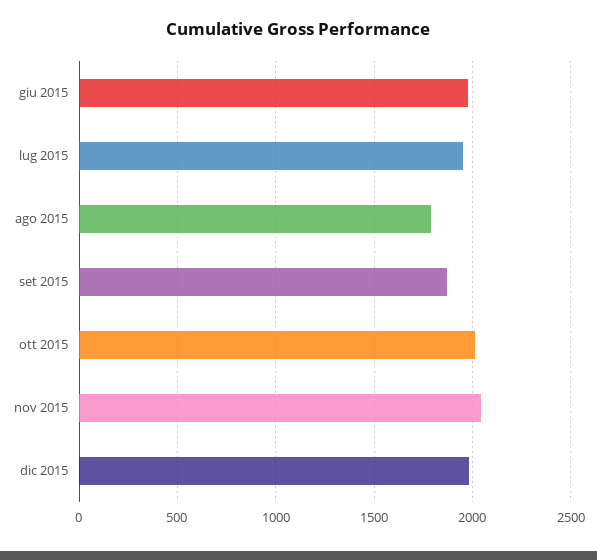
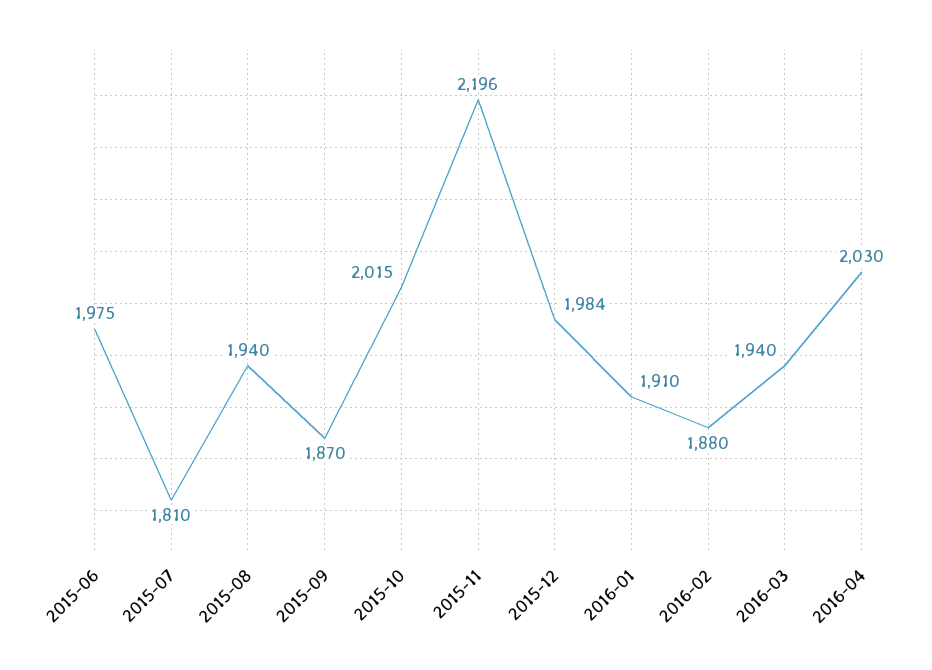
lug 2015: 1950 -> 1810
ago 2015: 1800 -> 1940
nov 2015: 2050 -> 2196
2016-01: none -> 1910
2016-02: none -> 1880
2016-03: none -> 1940
2016-04: none -> 2030

